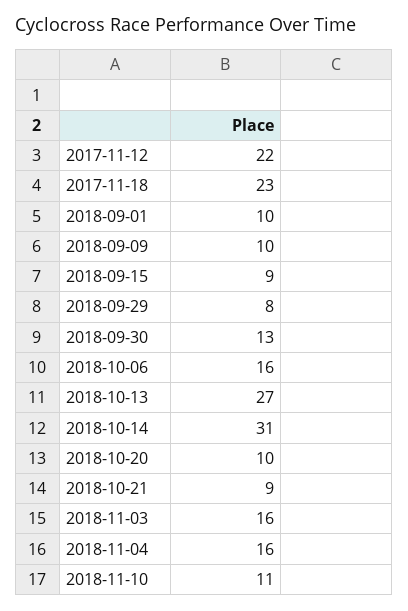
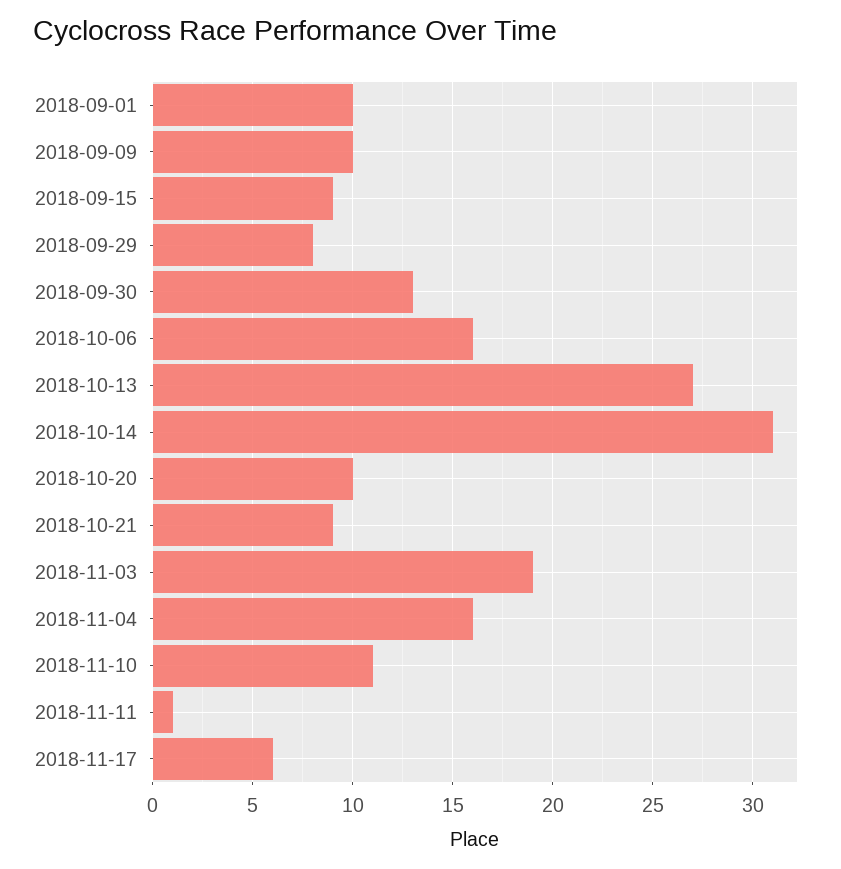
2017-11-12: 22 -> none
2017-11-18: 23 -> none
2018-11-03: 16 -> 19
2018-11-11: none -> 1
2018-11-17: none -> 6

